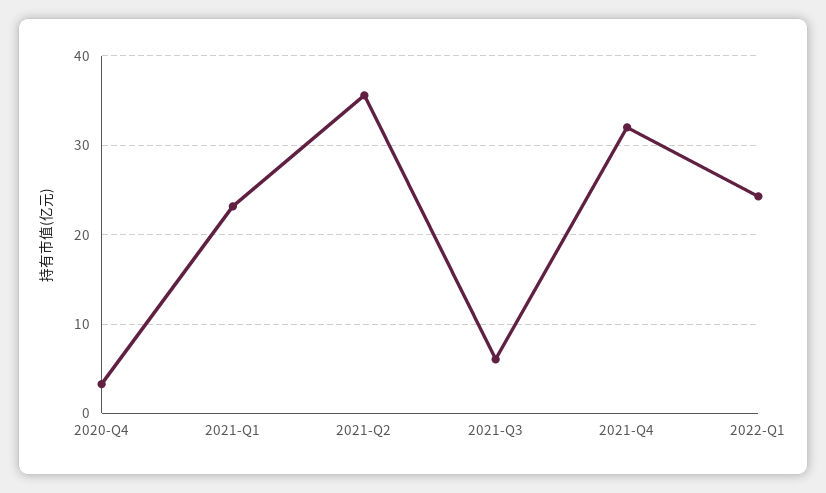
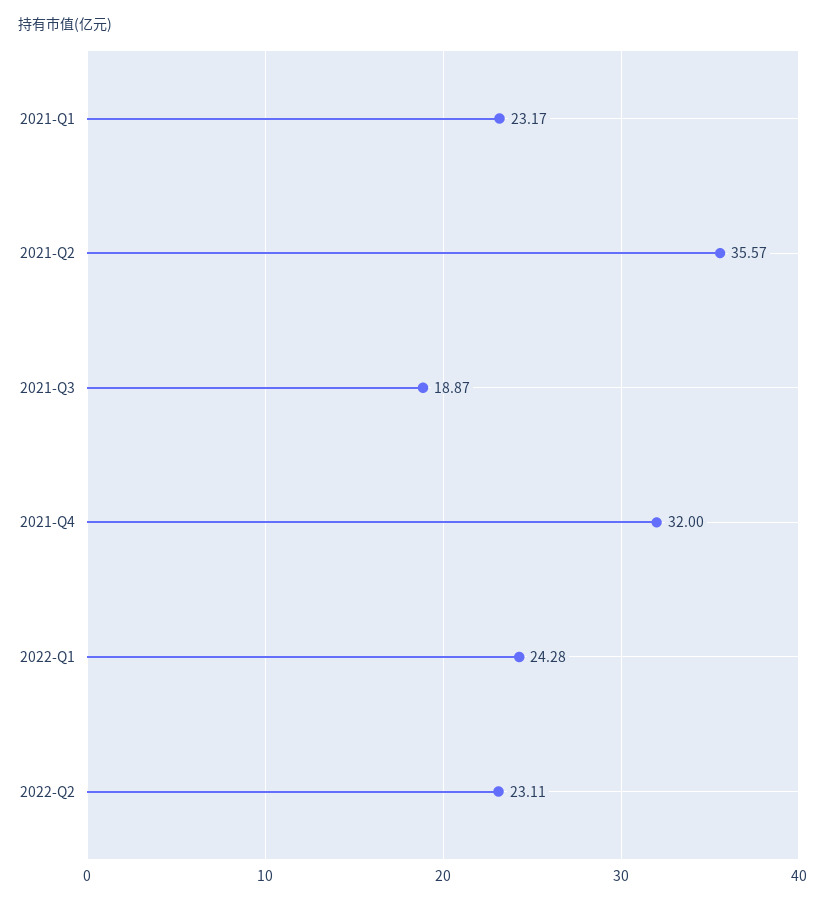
2020-Q4: 3 -> none
2021-Q3: 6 -> 18.87
2022-Q2: none -> 23.11

